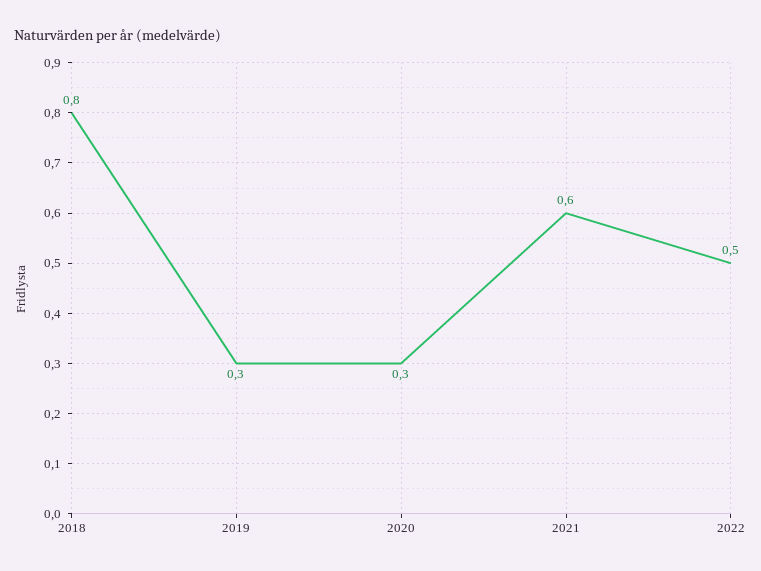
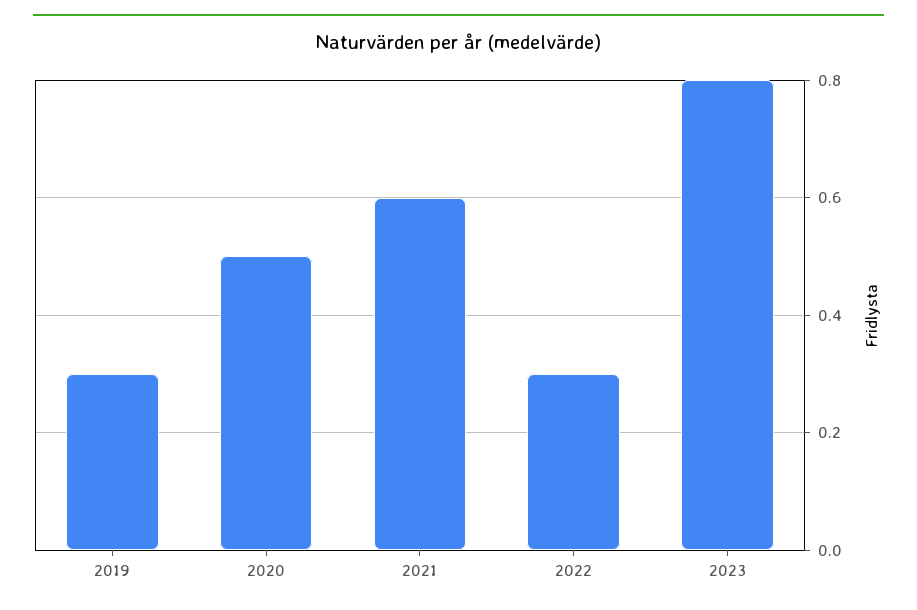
2018: 0.8 -> none
2020: 0.3 -> 0.5
2022: 0.5 -> 0.3
2023: none -> 0.8

